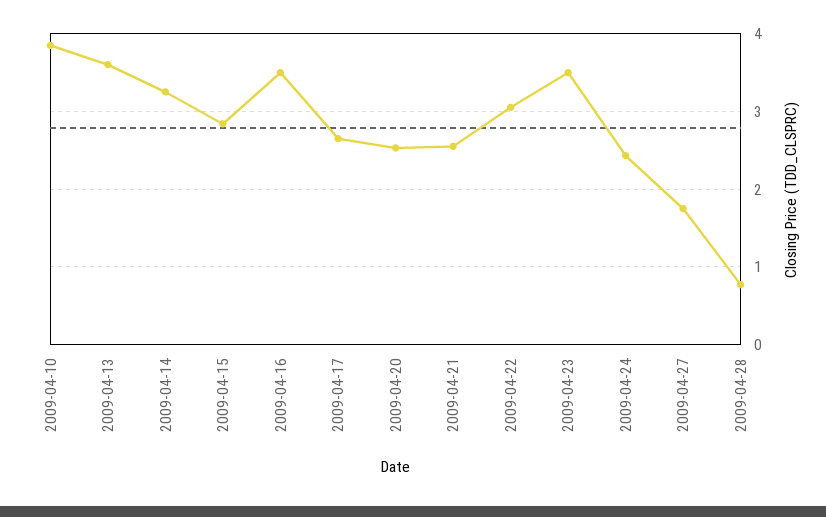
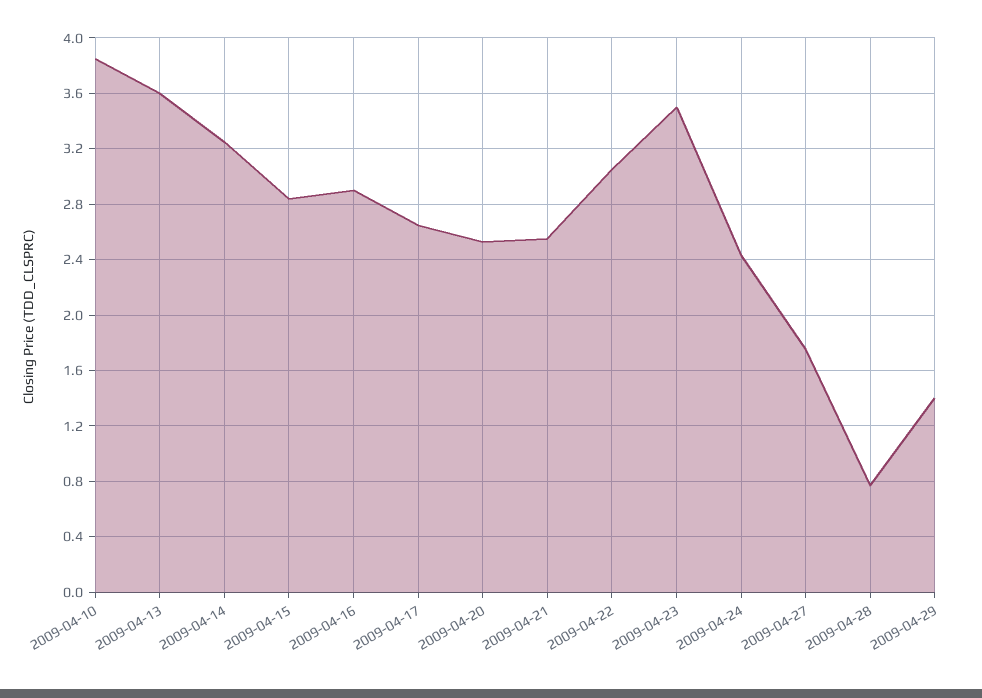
2009-04-16: 3.5 -> 2.9
2009-04-29: none -> 1.4

